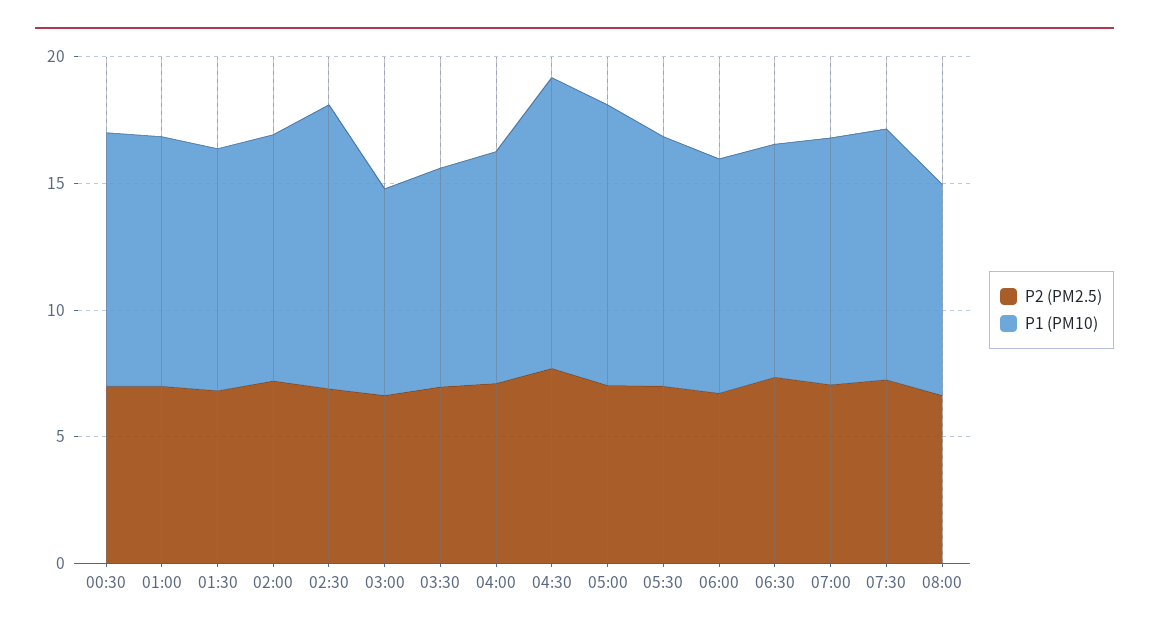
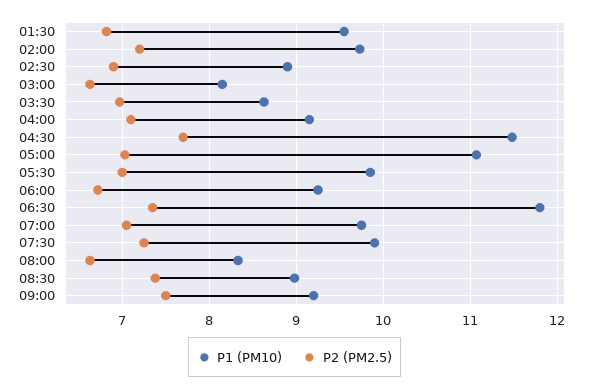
P2 (PM2.5), 00:30: 7 -> none
P1 (PM10), 00:30: 10 -> none
P2 (PM2.5), 01:00: 7 -> none
P1 (PM10), 01:00: 10 -> none
P1 (PM10), 02:30: 11 -> 8.9
P1 (PM10), 06:30: 9 -> 11.8
P1 (PM10), 08:30: none -> 9
P2 (PM2.5), 08:30: none -> 7.4
P1 (PM10), 09:00: none -> 9.2
P2 (PM2.5), 09:00: none -> 7.5

